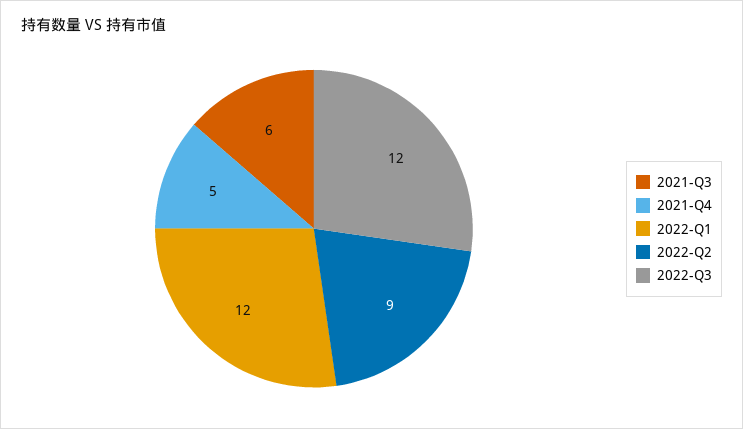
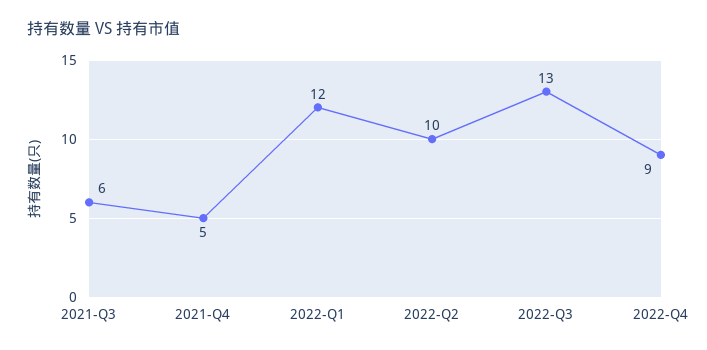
2022-Q2: 9 -> 10
2022-Q3: 12 -> 13
2022-Q4: none -> 9

